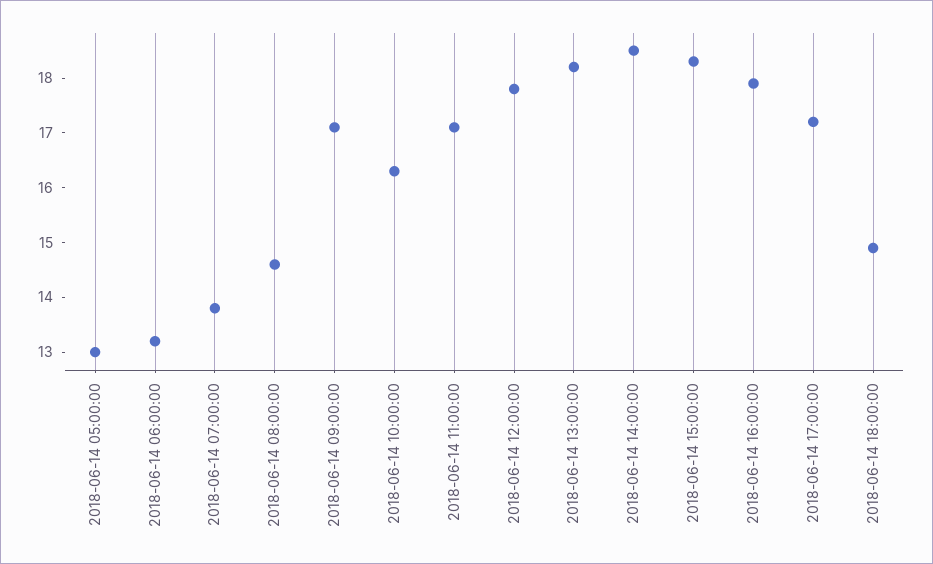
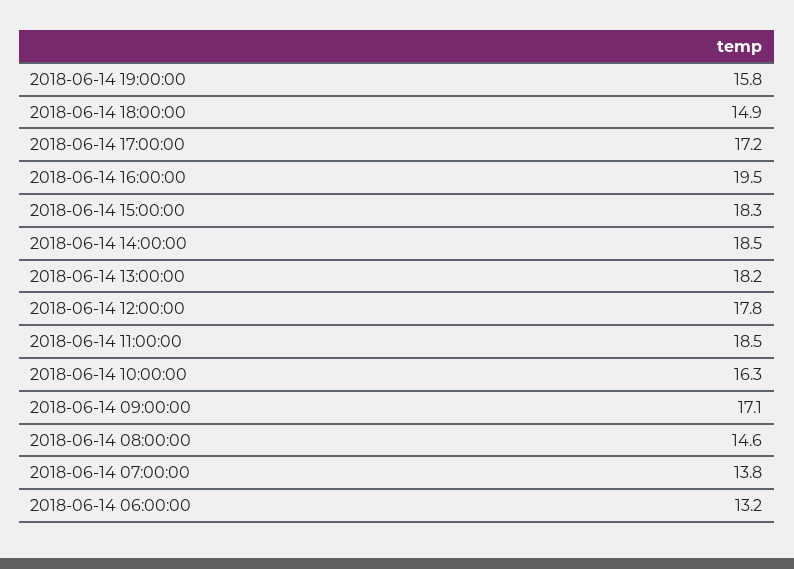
2018-06-14 05:00:00: 13 -> none
2018-06-14 11:00:00: 17 -> 18.5
2018-06-14 16:00:00: 18 -> 19.5
2018-06-14 19:00:00: none -> 15.8

